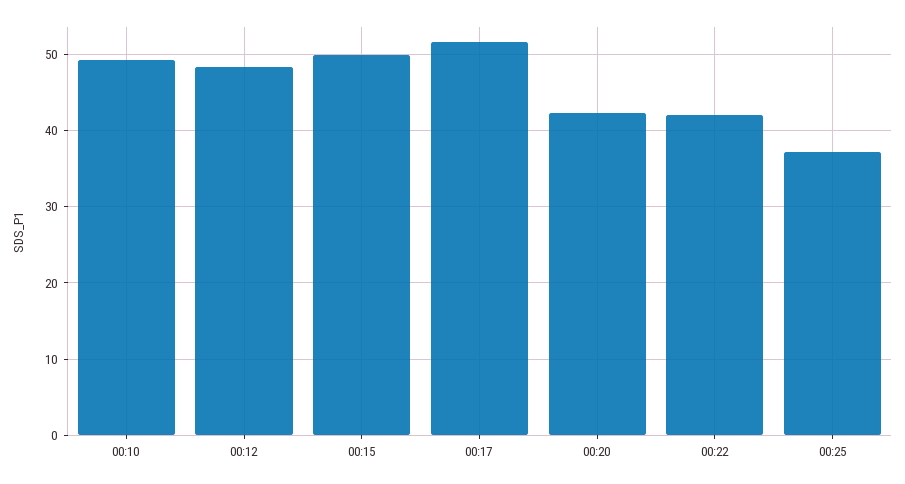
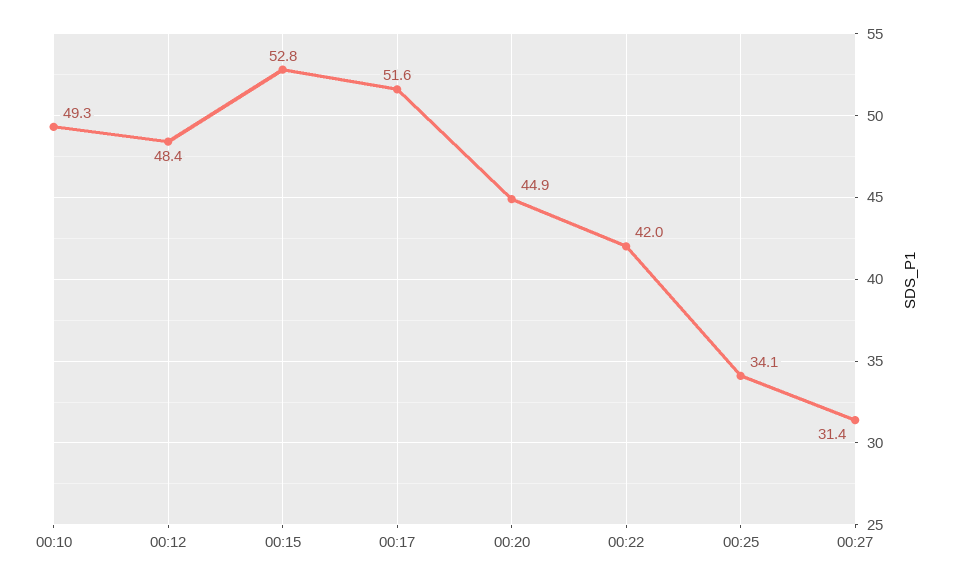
00:15: 50 -> 52.8
00:20: 42 -> 44.9
00:25: 37 -> 34.1
00:27: none -> 31.4

